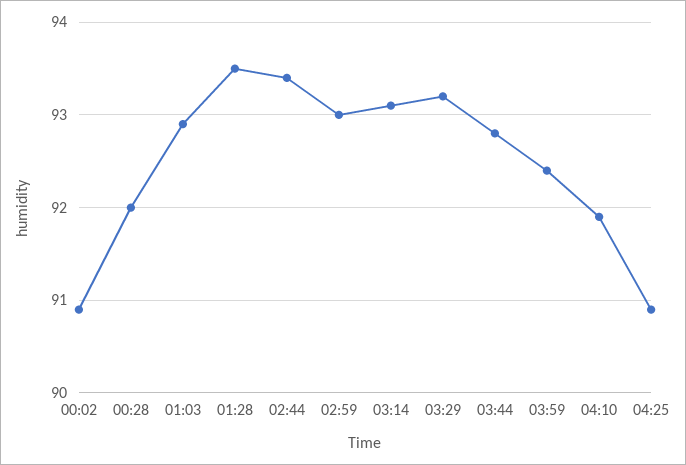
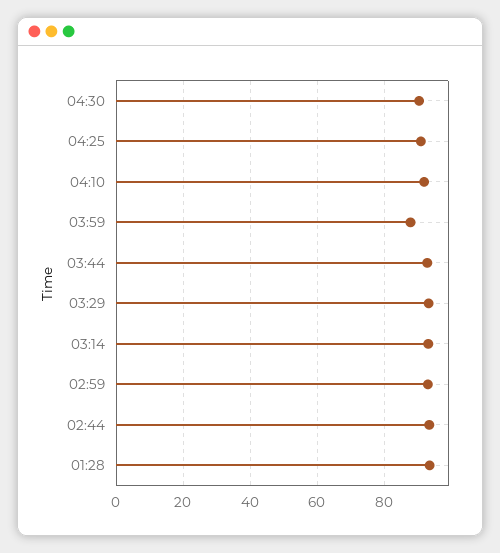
00:02: 90.9 -> none
00:28: 92 -> none
01:03: 92.9 -> none
03:59: 92.4 -> 88
04:30: none -> 90

